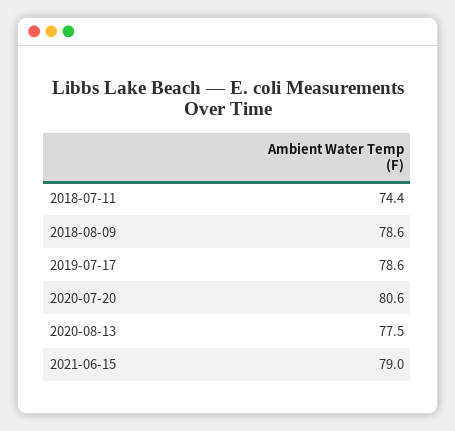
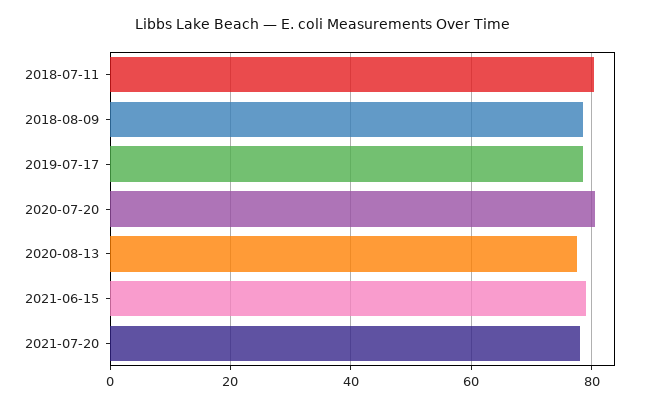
2018-07-11: 74.4 -> 80
2021-07-20: none -> 78

